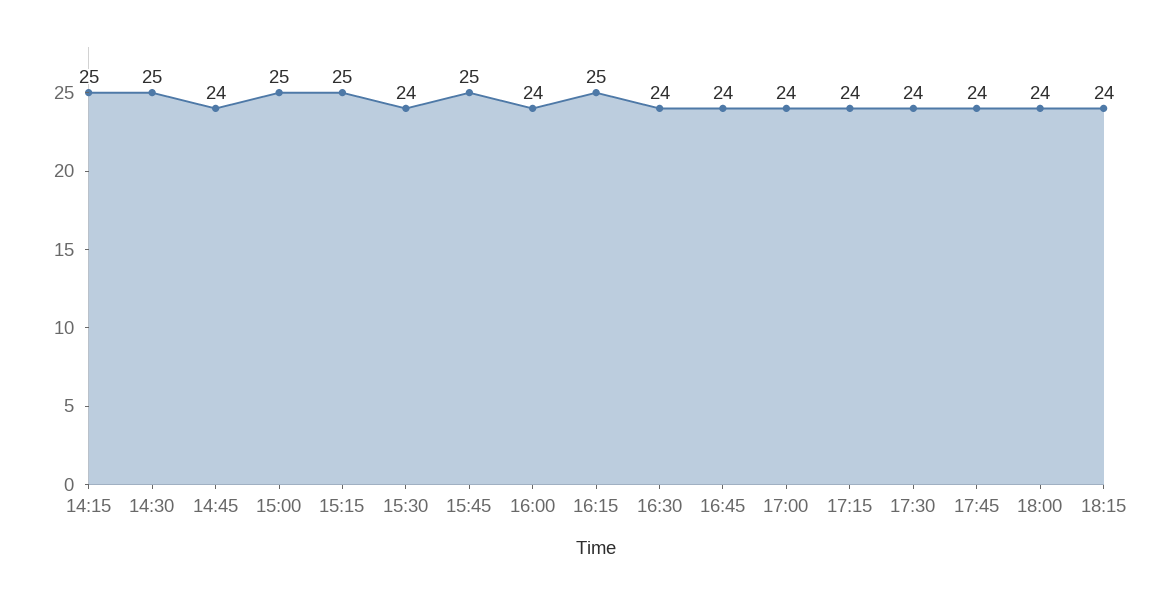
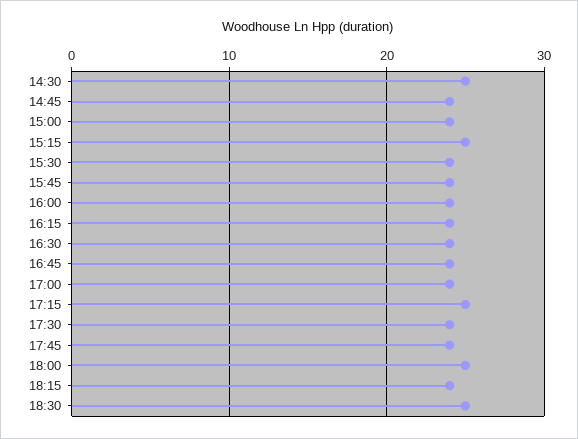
14:15: 25 -> none
15:00: 25 -> 24
15:45: 25 -> 24
16:15: 25 -> 24
17:15: 24 -> 25
18:00: 24 -> 25
18:30: none -> 25

